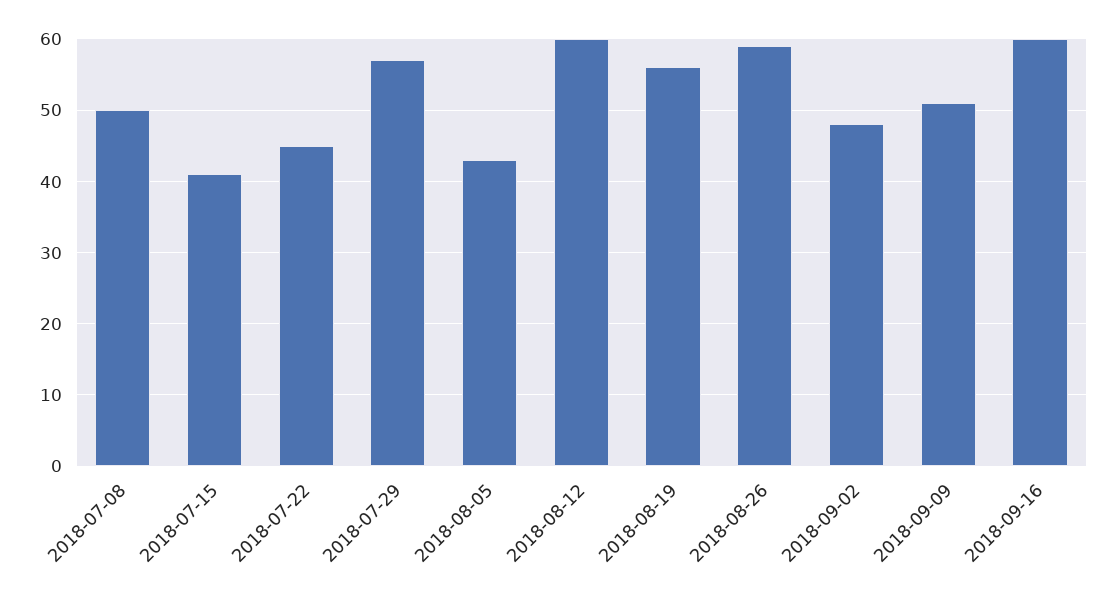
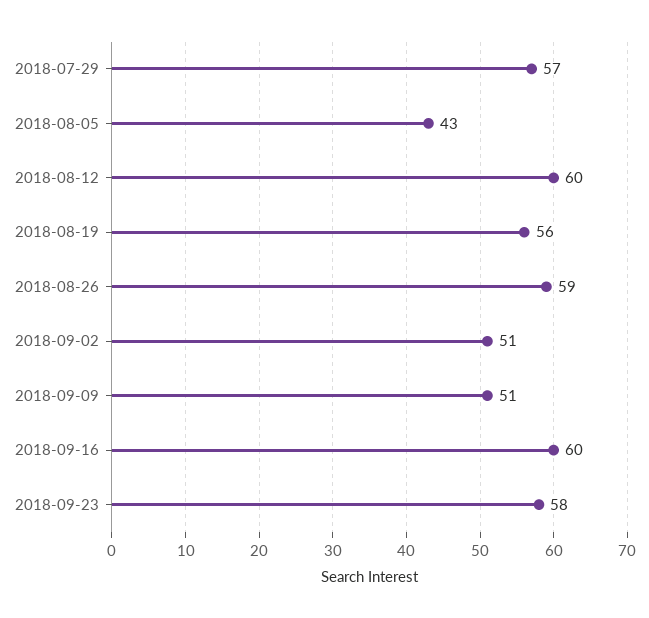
2018-07-08: 50 -> none
2018-07-15: 41 -> none
2018-07-22: 45 -> none
2018-09-02: 48 -> 51
2018-09-23: none -> 58

